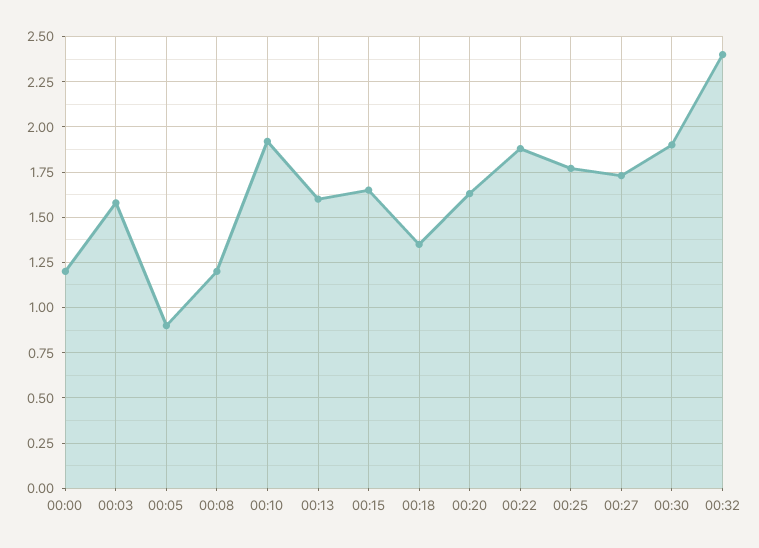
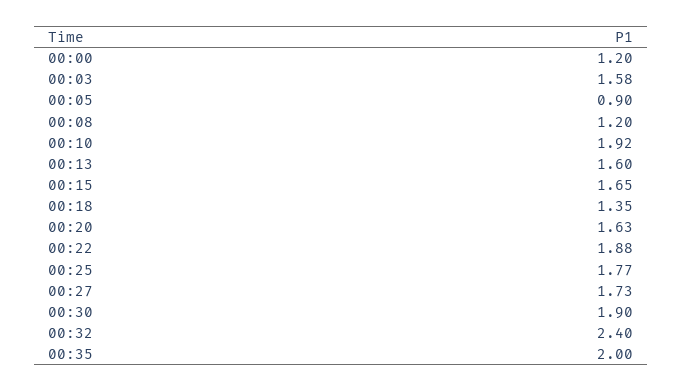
00:35: none -> 2

